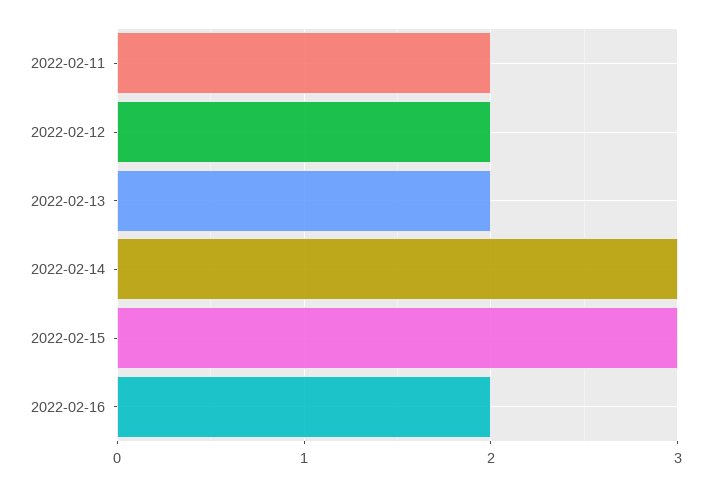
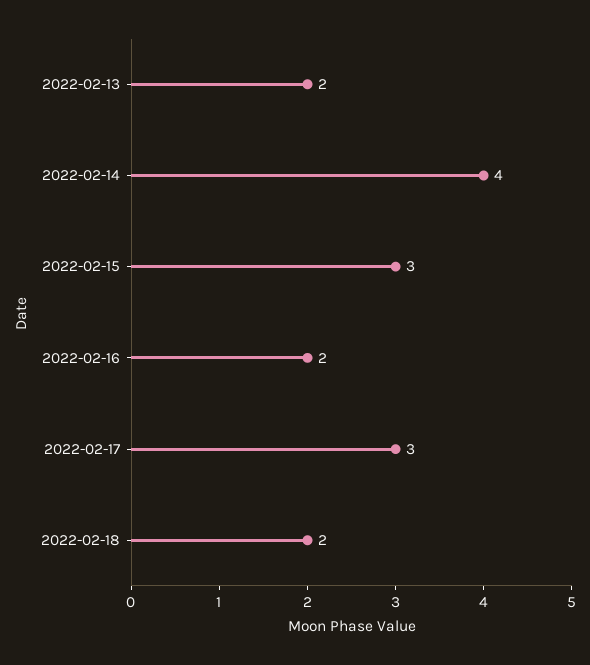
2022-02-11: 2 -> none
2022-02-12: 2 -> none
2022-02-14: 3 -> 4
2022-02-17: none -> 3
2022-02-18: none -> 2

